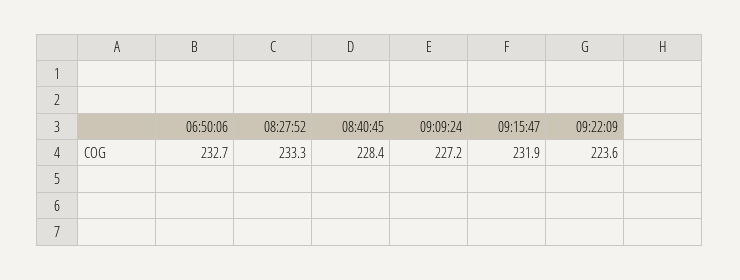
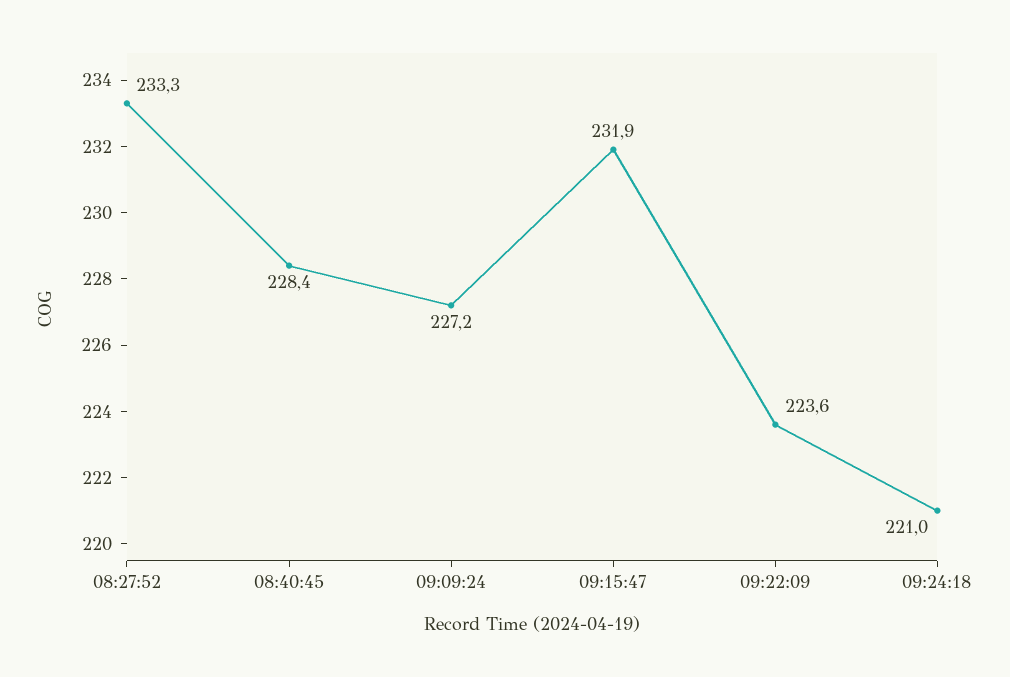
06:50:06: 232.7 -> none
09:24:18: none -> 221

